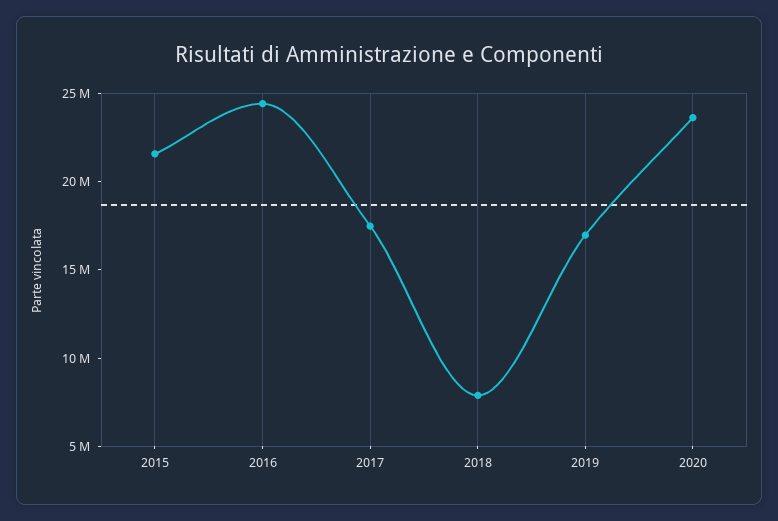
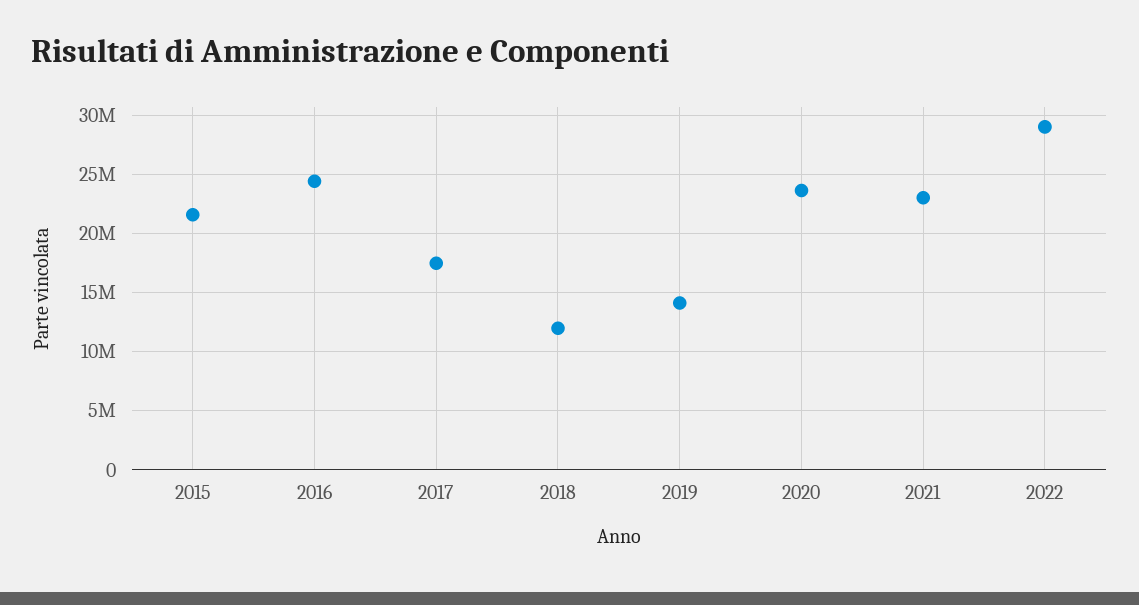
2018: 8000000 -> 12000000
2019: 17000000 -> 14000000
2021: none -> 23000000
2022: none -> 29000000

